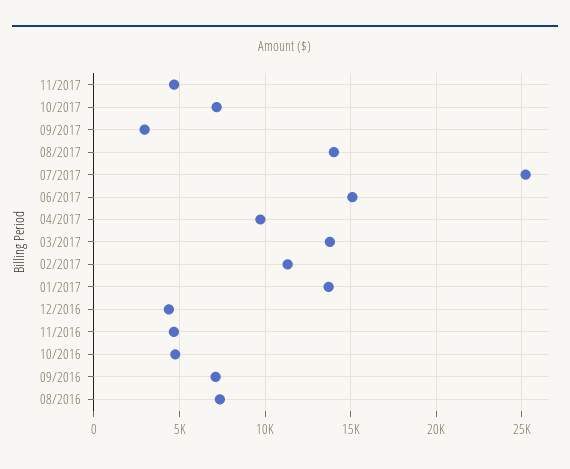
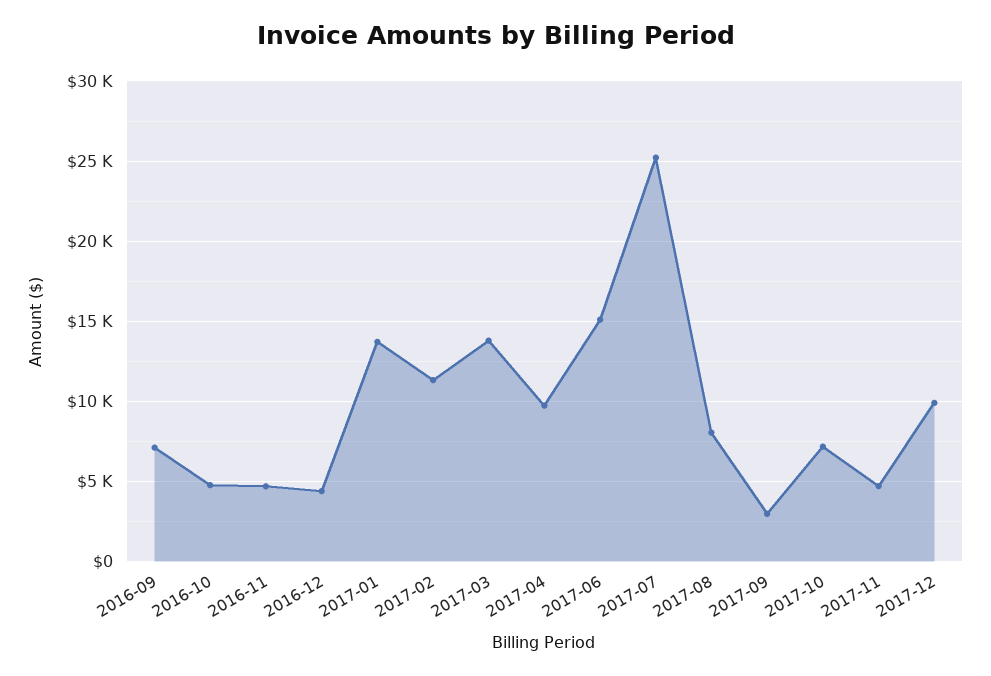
08/2017: 14000 -> 8000
08/2016: 7500 -> none
2017-12: none -> 10000

